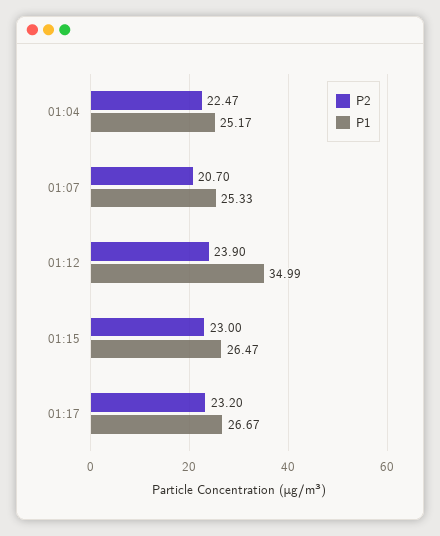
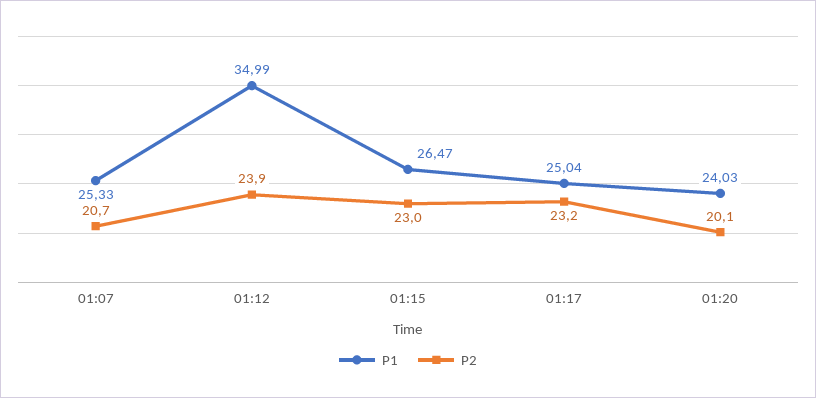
P2, 01:04: 22.47 -> none
P1, 01:04: 25.17 -> none
P1, 01:17: 26.67 -> 25.04
P1, 01:20: none -> 24.03
P2, 01:20: none -> 20.1

